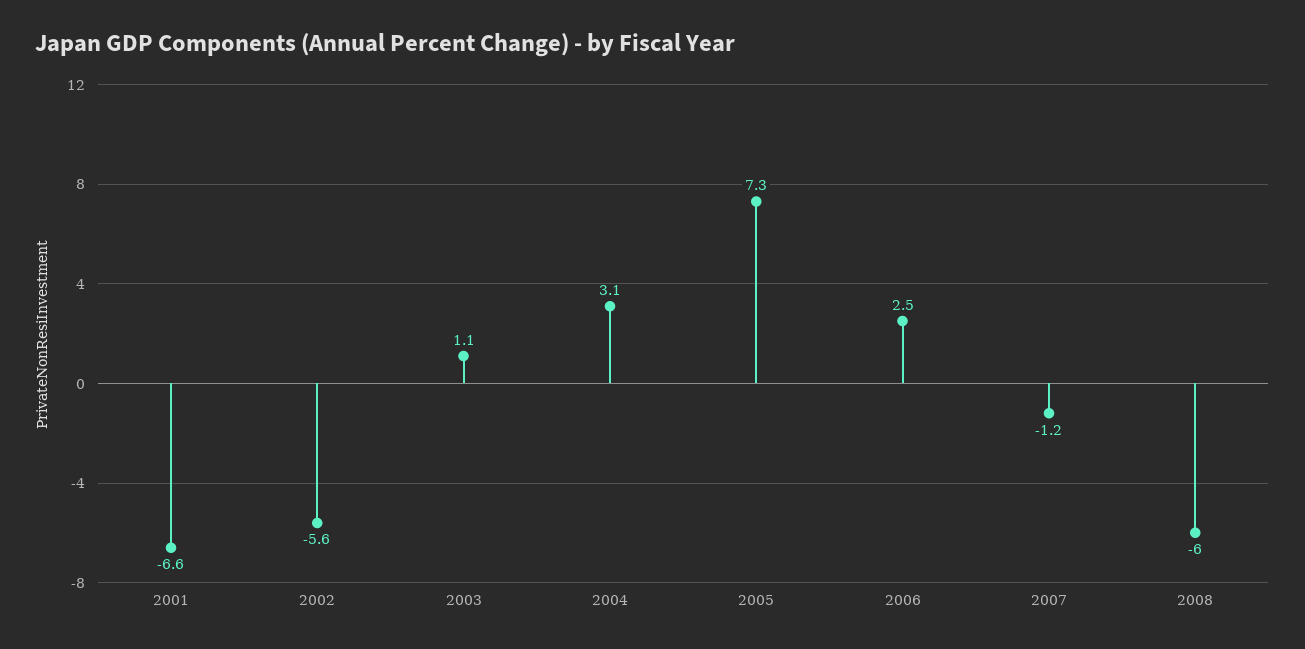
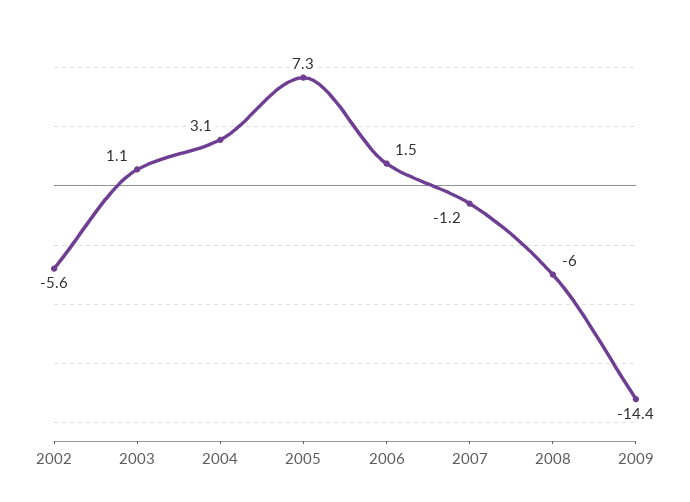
2001: -6.6 -> none
2006: 2.5 -> 1.5
2009: none -> -14.4

